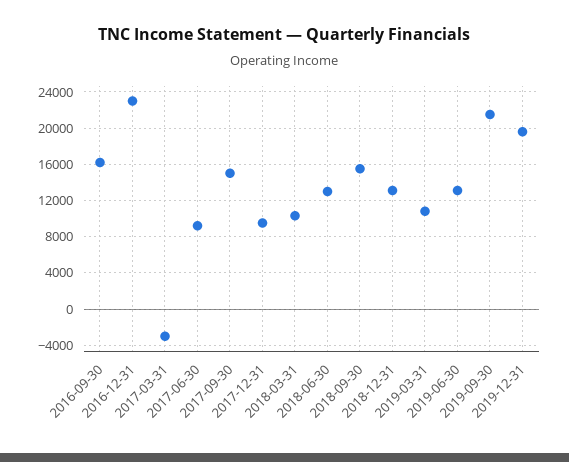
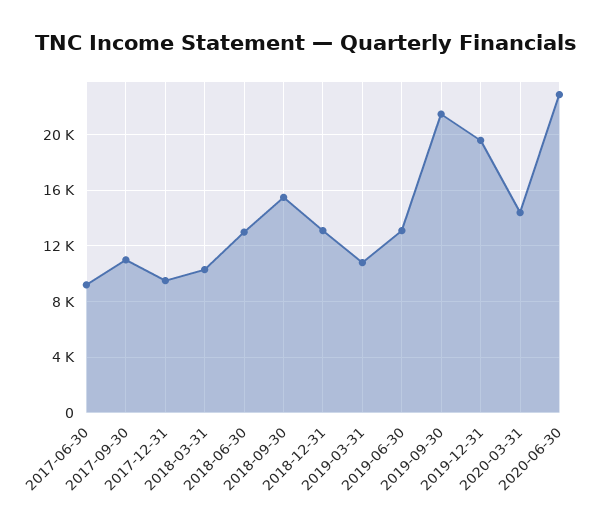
2016-09-30: 16000 -> none
2016-12-31: 23000 -> none
2017-03-31: -3000 -> none
2017-09-30: 15000 -> 11000
2020-03-31: none -> 14500
2020-06-30: none -> 23000

